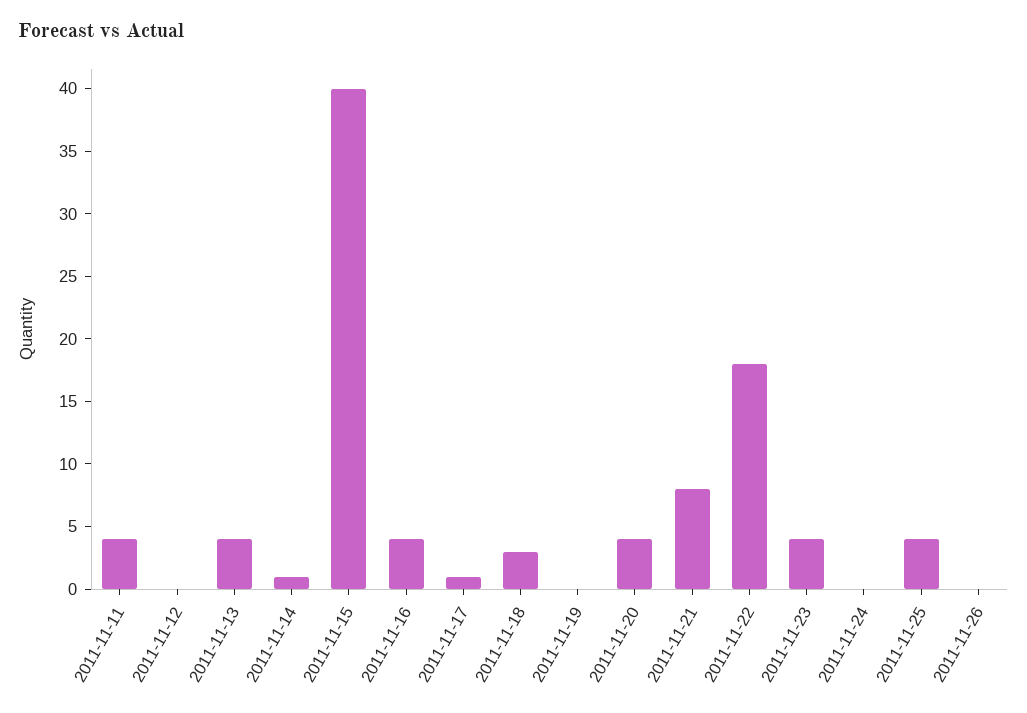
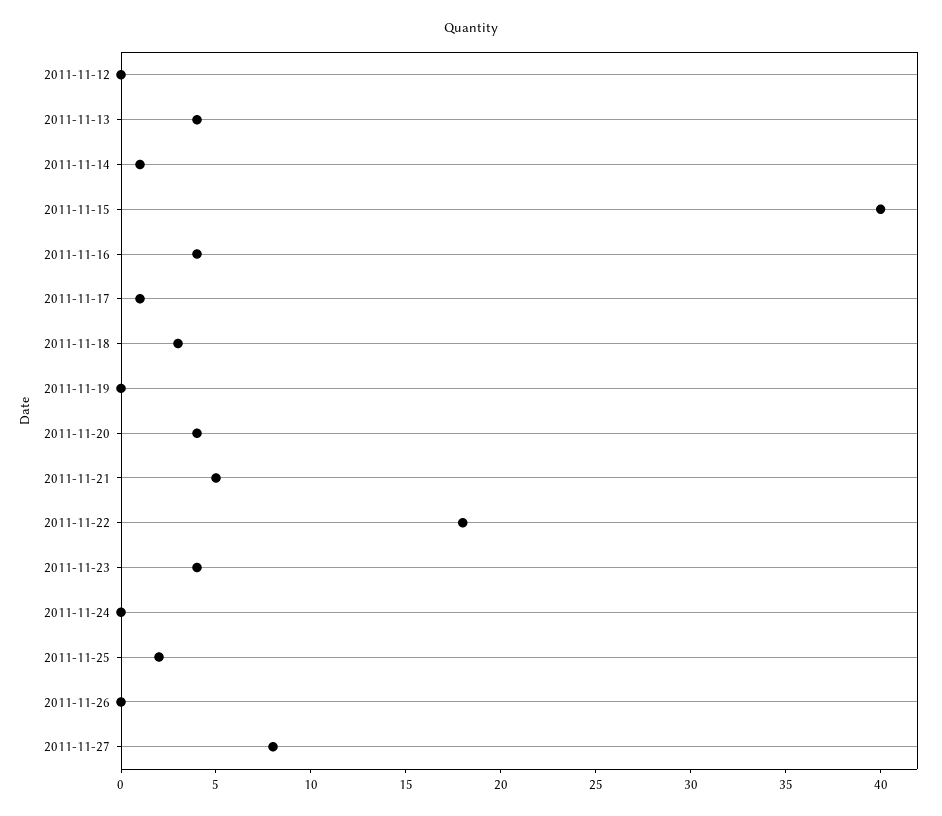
2011-11-11: 4 -> none
2011-11-21: 8 -> 5
2011-11-25: 4 -> 2
2011-11-27: none -> 8

